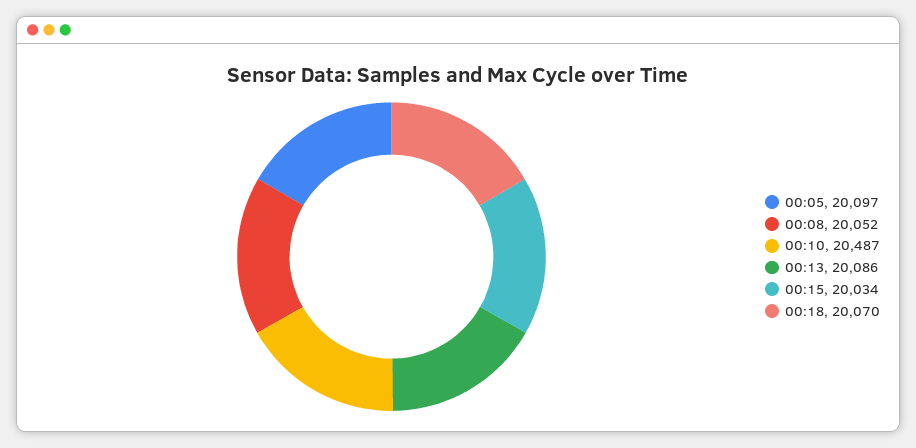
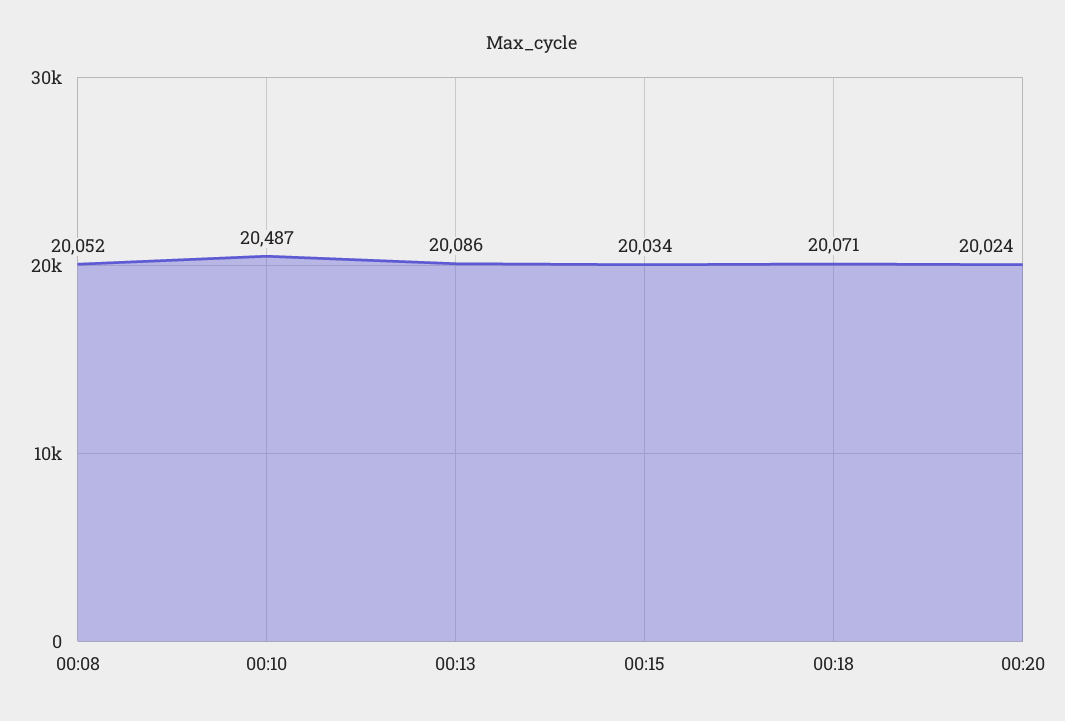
00:05: 20097 -> none
00:18: 20070 -> 20071
00:20: none -> 20024

